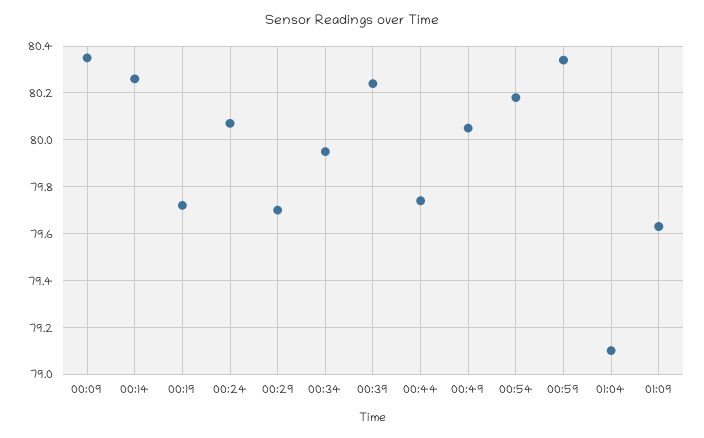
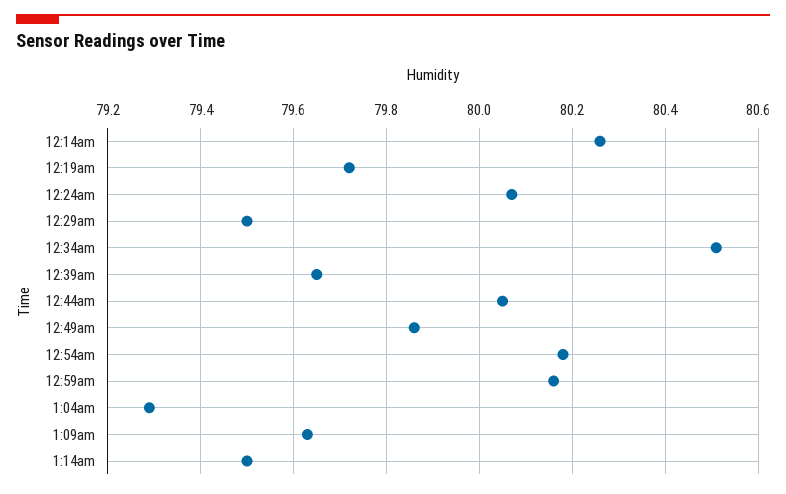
00:09: 80.35 -> none
00:29: 79.7 -> 79.5
00:34: 79.95 -> 80.5
00:39: 80.25 -> 79.65
00:44: 79.75 -> 80.05
00:49: 80.05 -> 79.85
00:59: 80.35 -> 80.15
01:04: 79.1 -> 79.3
1:14am: none -> 79.5

